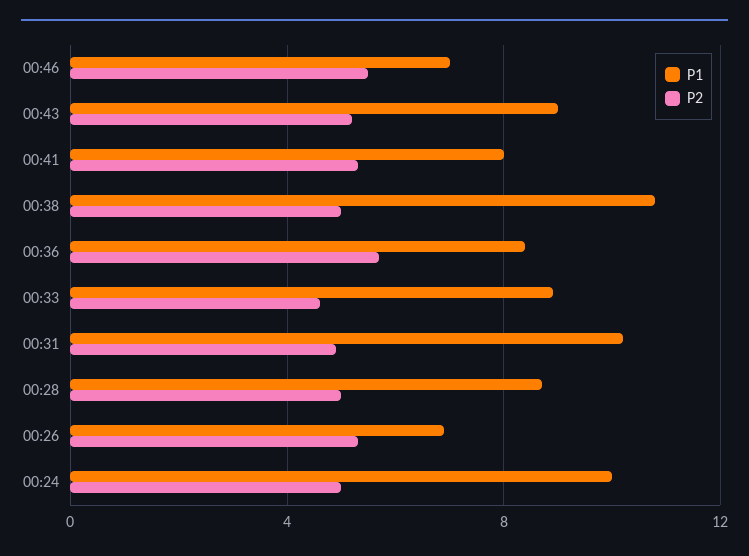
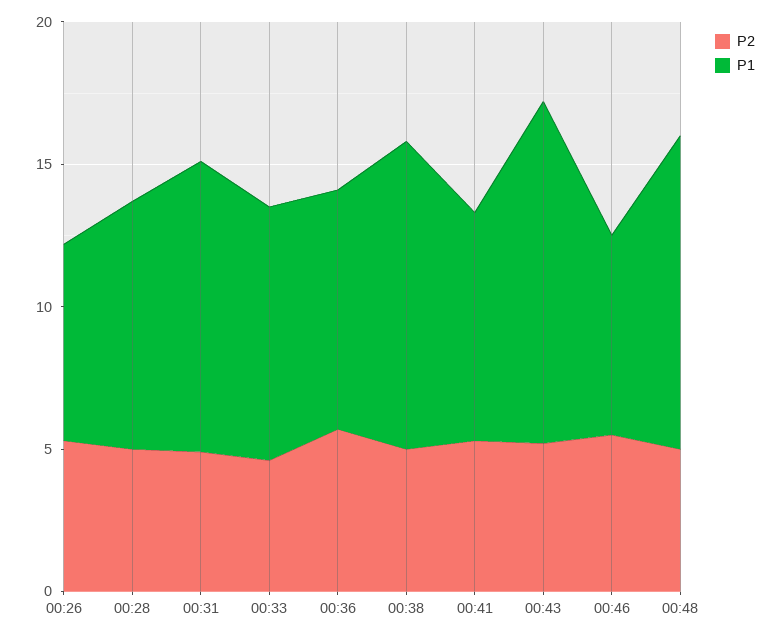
P1, 00:43: 9 -> 12
P1, 00:24: 10 -> none
P2, 00:24: 5 -> none
P2, 00:48: none -> 5
P1, 00:48: none -> 11

